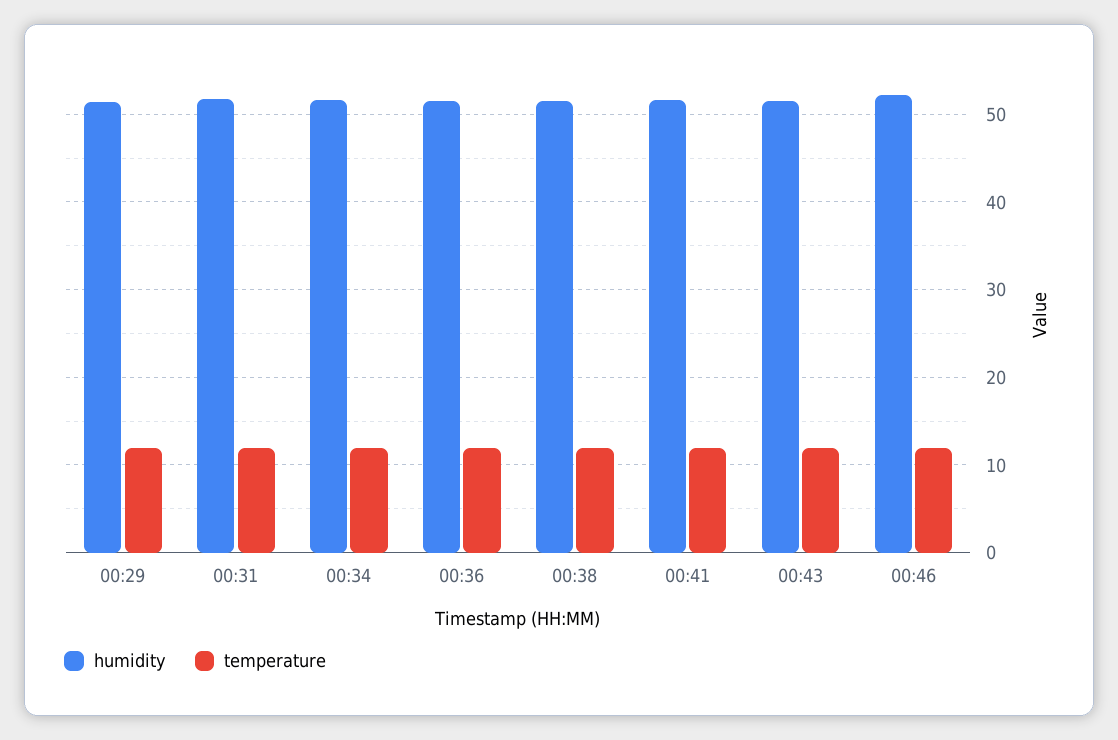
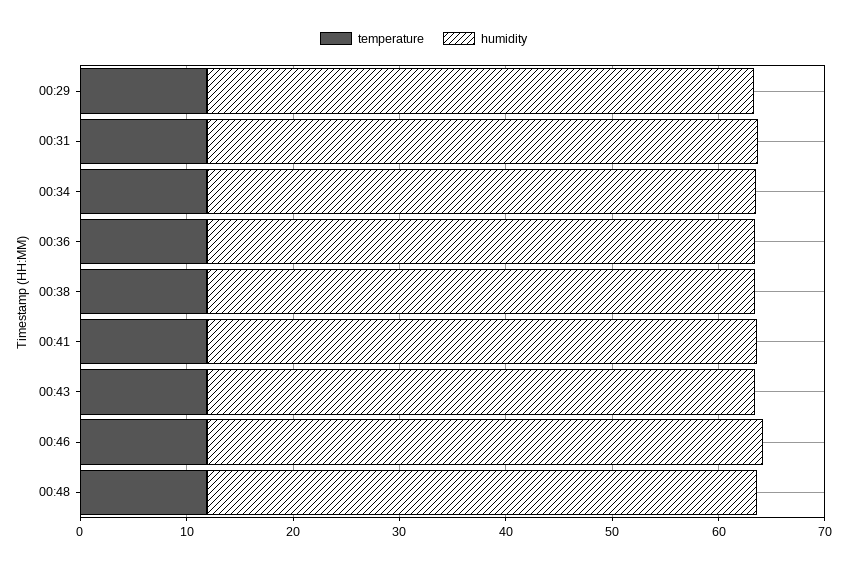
temperature, 00:48: none -> 12
humidity, 00:48: none -> 52

